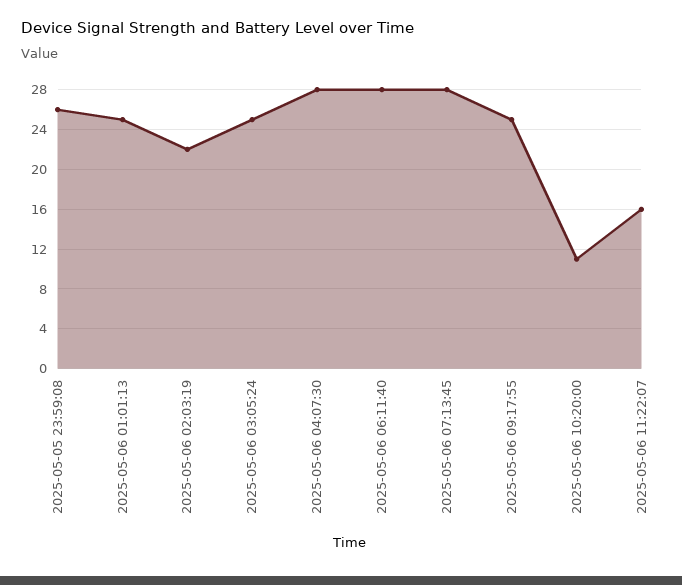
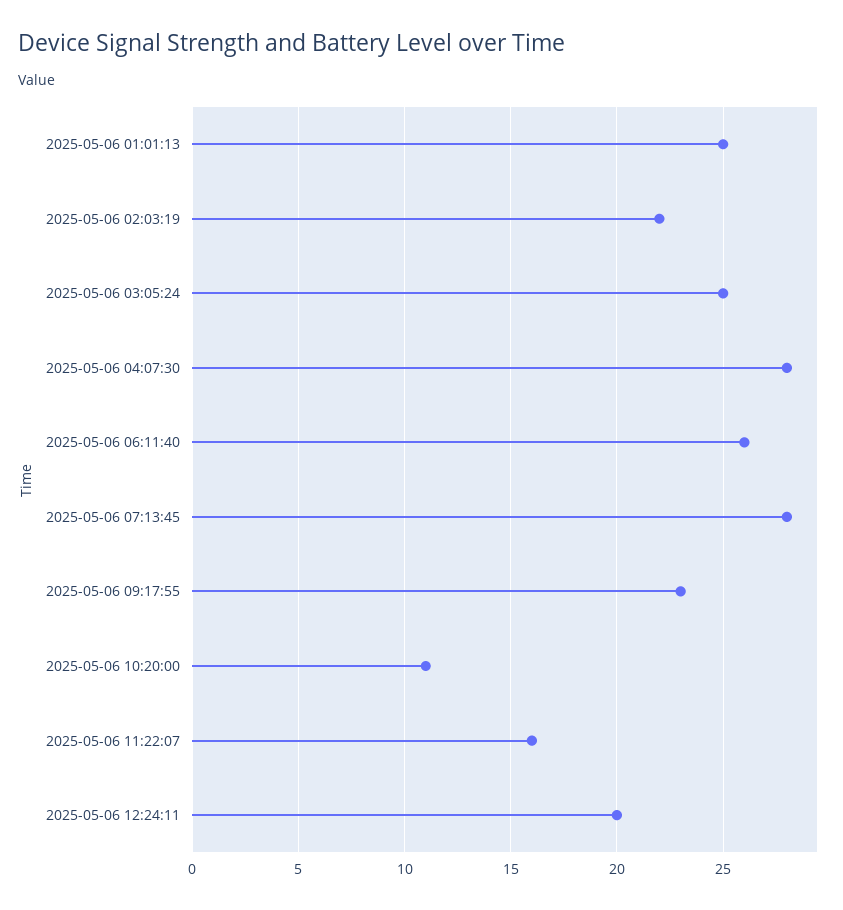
2025-05-05 23:59:08: 26 -> none
2025-05-06 06:11:40: 28 -> 26
2025-05-06 09:17:55: 25 -> 23
2025-05-06 12:24:11: none -> 20

